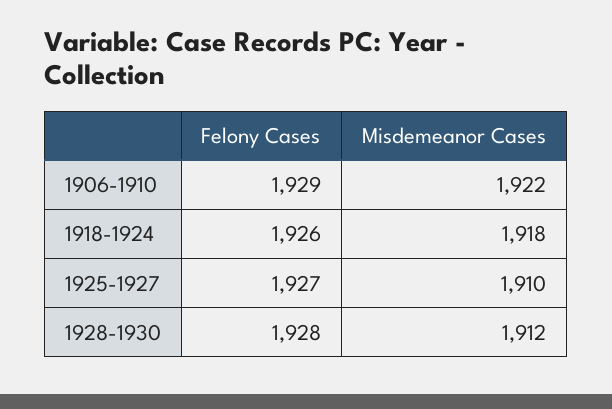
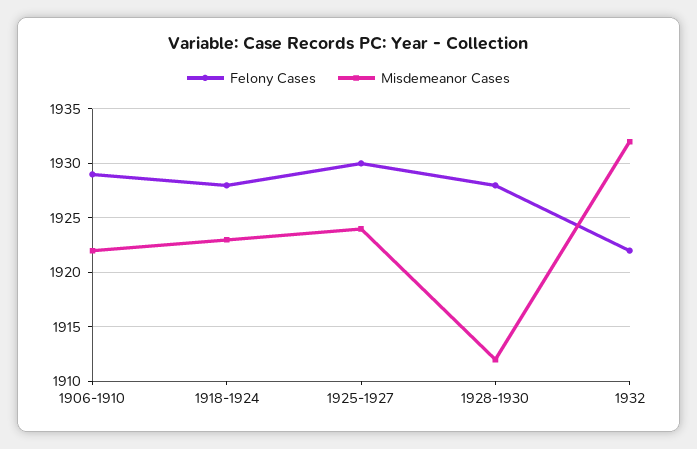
Felony Cases, 1918-1924: 1926 -> 1928
Misdemeanor Cases, 1918-1924: 1918 -> 1923
Felony Cases, 1925-1927: 1927 -> 1930
Misdemeanor Cases, 1925-1927: 1910 -> 1924
Felony Cases, 1932: none -> 1922
Misdemeanor Cases, 1932: none -> 1932

